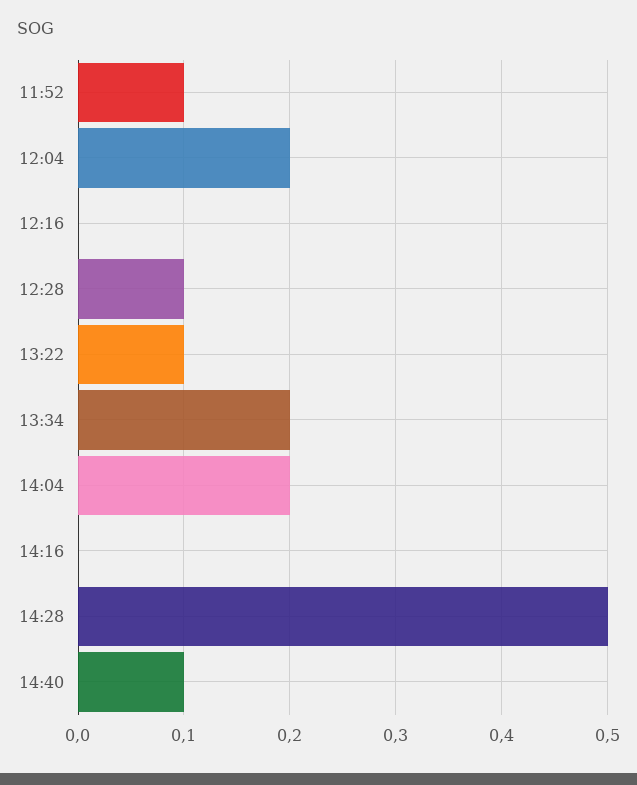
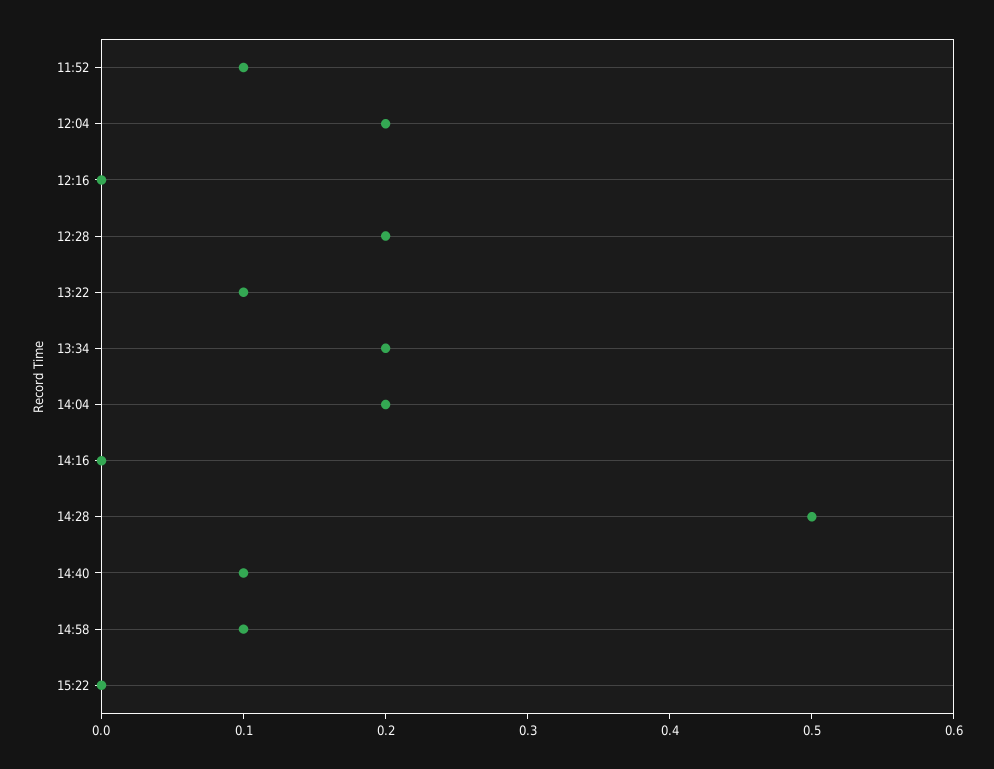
12:28: 0.1 -> 0.2
14:58: none -> 0.1
15:22: none -> 0

